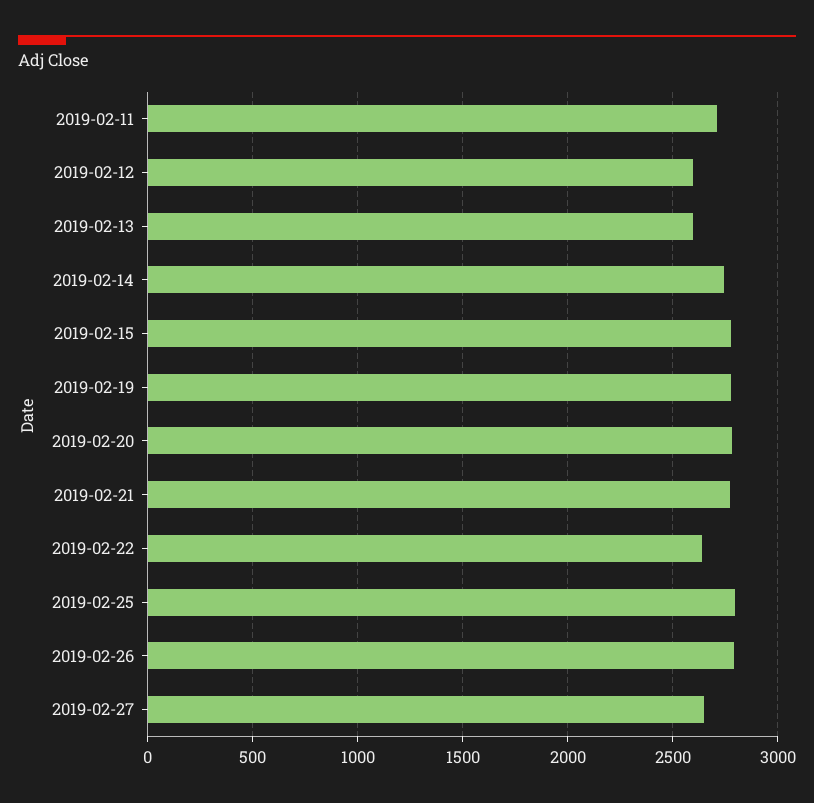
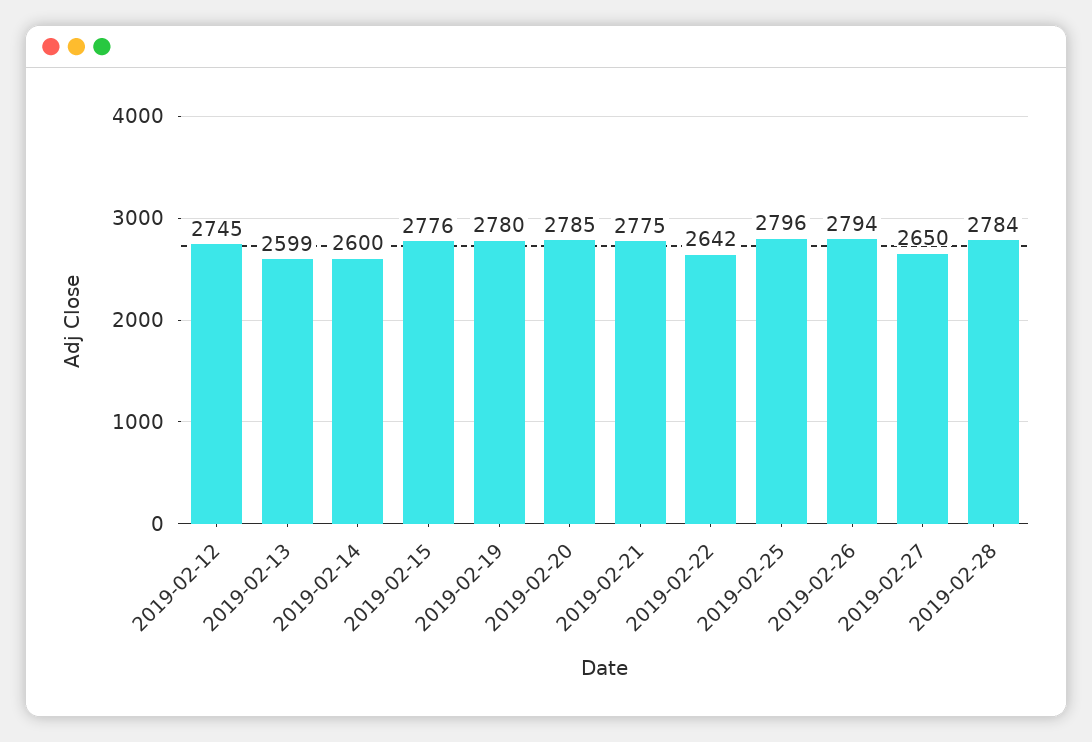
2019-02-11: 2700 -> none
2019-02-12: 2600 -> 2745
2019-02-14: 2750 -> 2600
2019-02-28: none -> 2784

